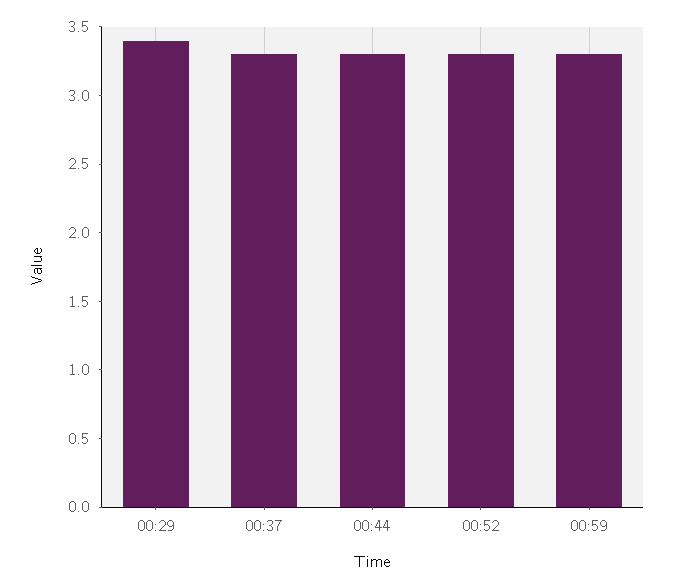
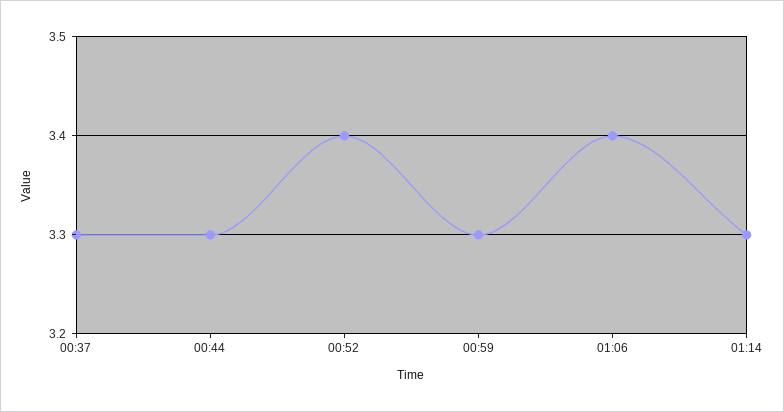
00:29: 3.4 -> none
00:52: 3.3 -> 3.4
01:06: none -> 3.4
01:14: none -> 3.3

